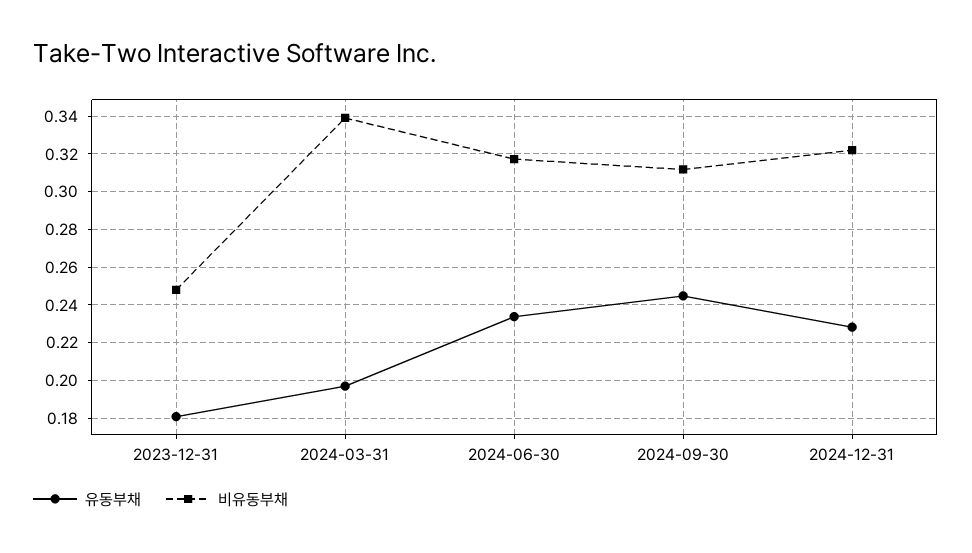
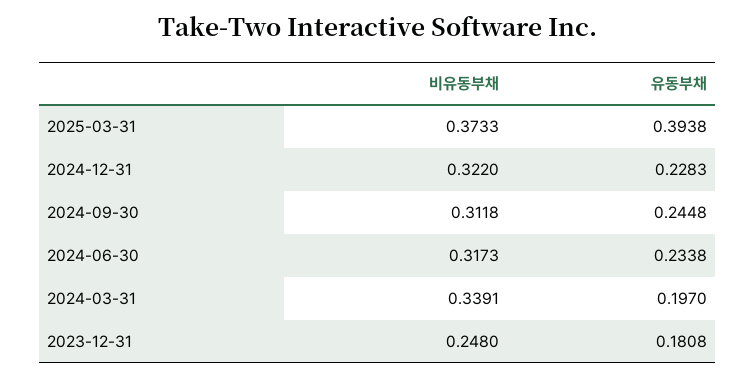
비유동부채, 2025-03-31: none -> 0.3733
유동부채, 2025-03-31: none -> 0.3938

